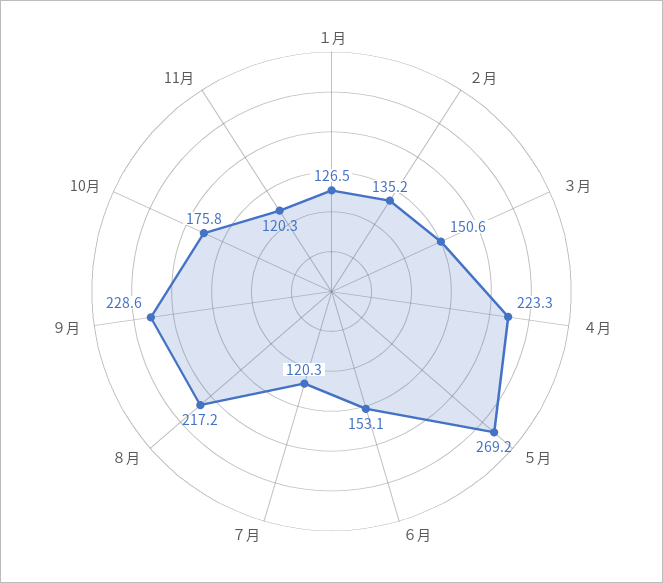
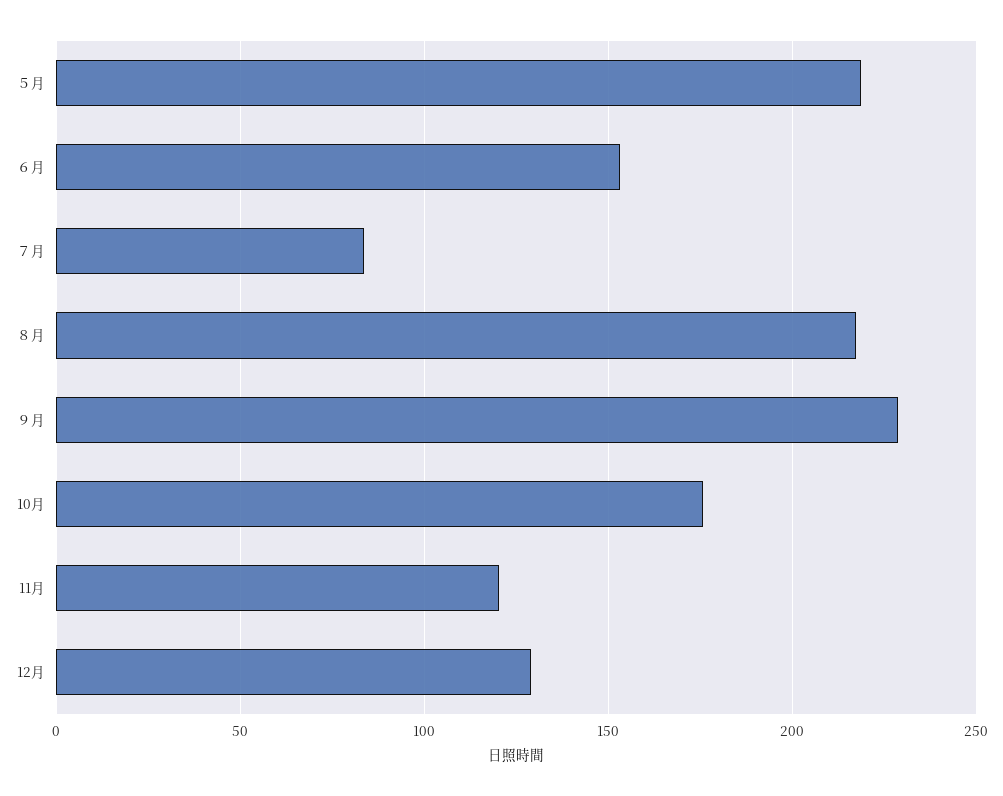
１月: 126.5 -> none
２月: 135.2 -> none
３月: 150.6 -> none
４月: 223.3 -> none
５月: 269.2 -> 220
７月: 120.3 -> 85
12月: none -> 130

